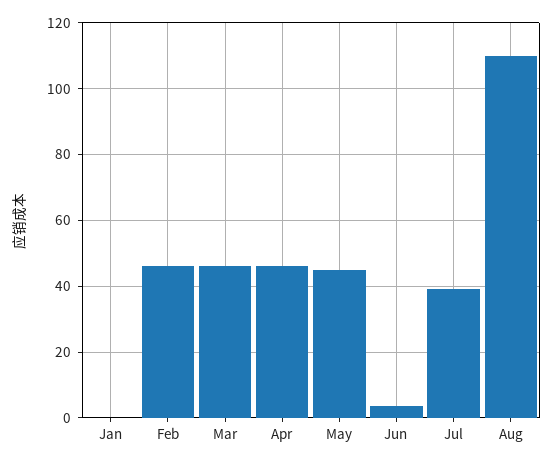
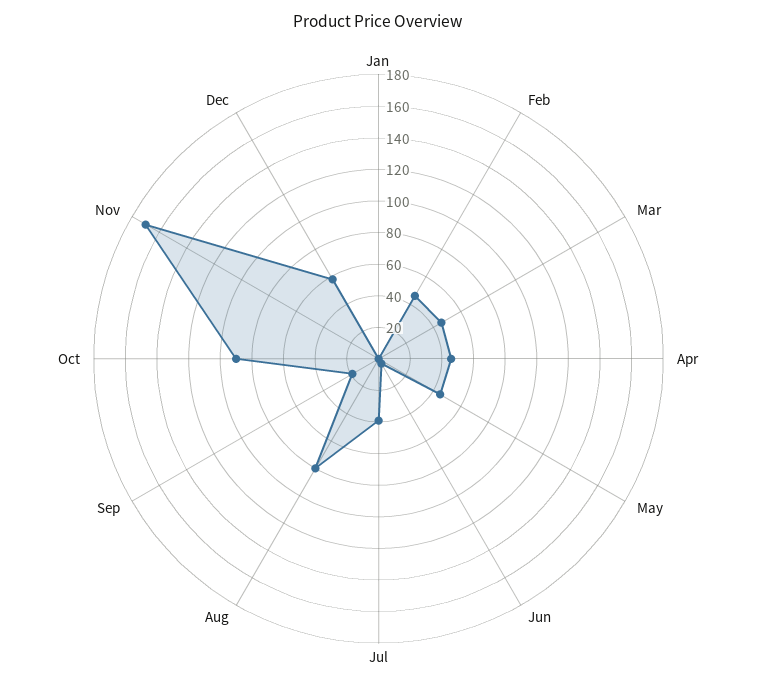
Aug: 110 -> 80
Sep: none -> 20
Oct: none -> 90
Nov: none -> 170
Dec: none -> 60

